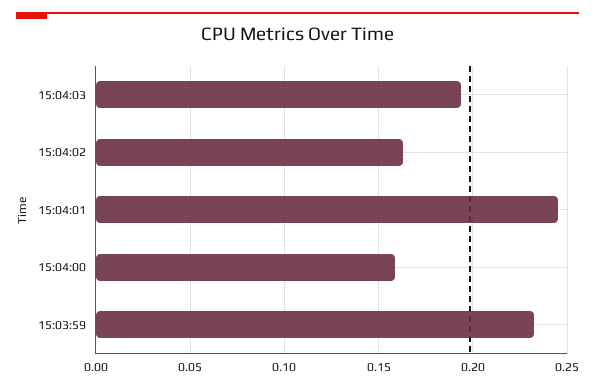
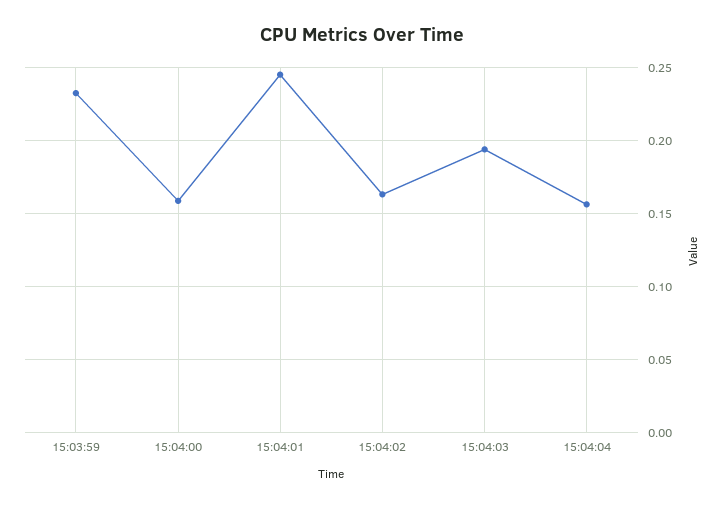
15:04:04: none -> 0.155

